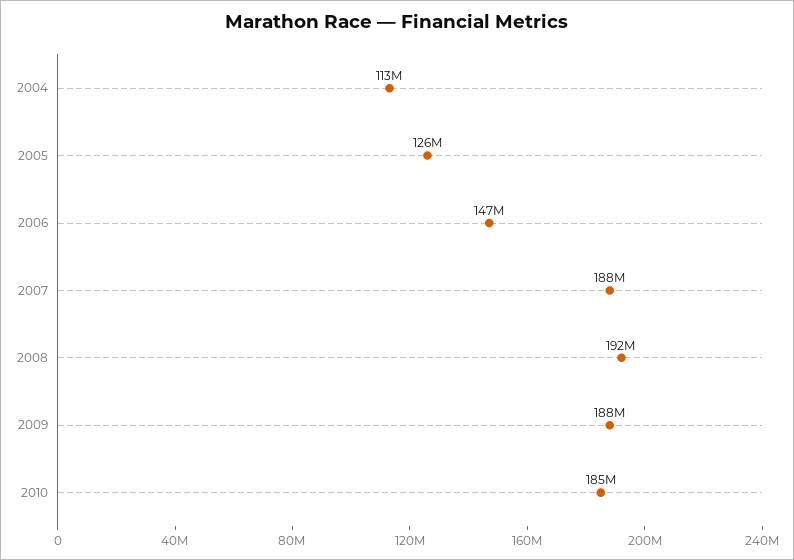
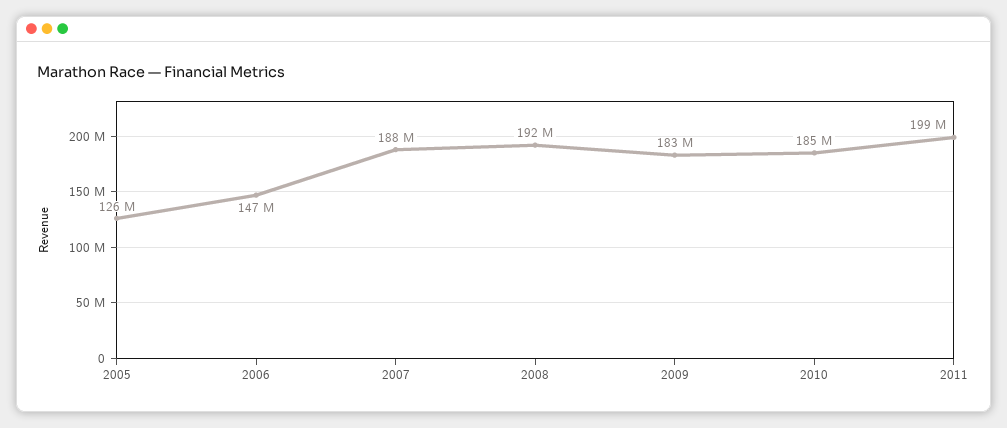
2004: 113000000 -> none
2009: 188000000 -> 183000000
2011: none -> 199000000

